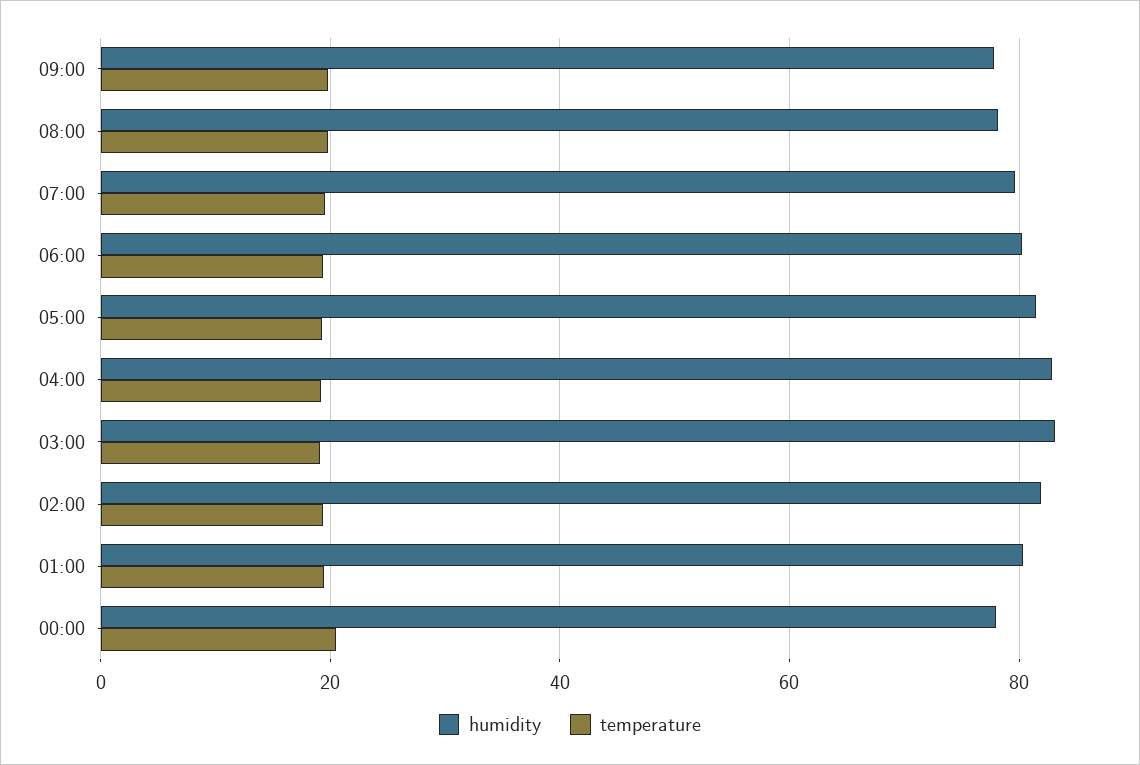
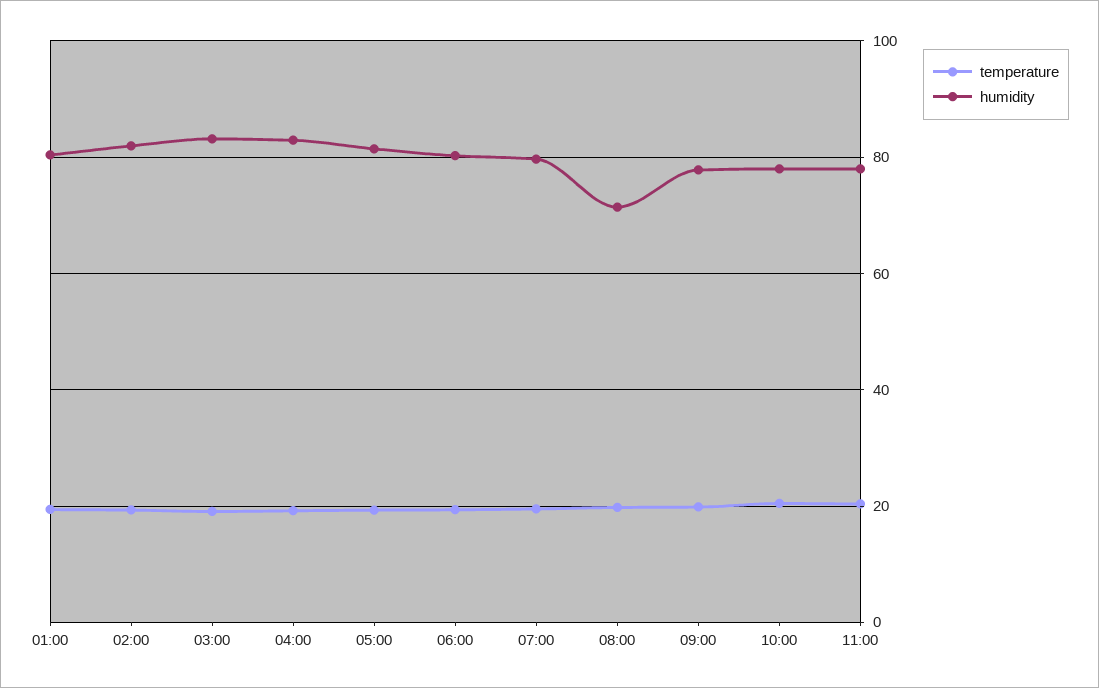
humidity, 08:00: 78 -> 72
humidity, 00:00: 78 -> none
temperature, 00:00: 20 -> none
temperature, 10:00: none -> 20
humidity, 10:00: none -> 78
temperature, 11:00: none -> 20
humidity, 11:00: none -> 78

